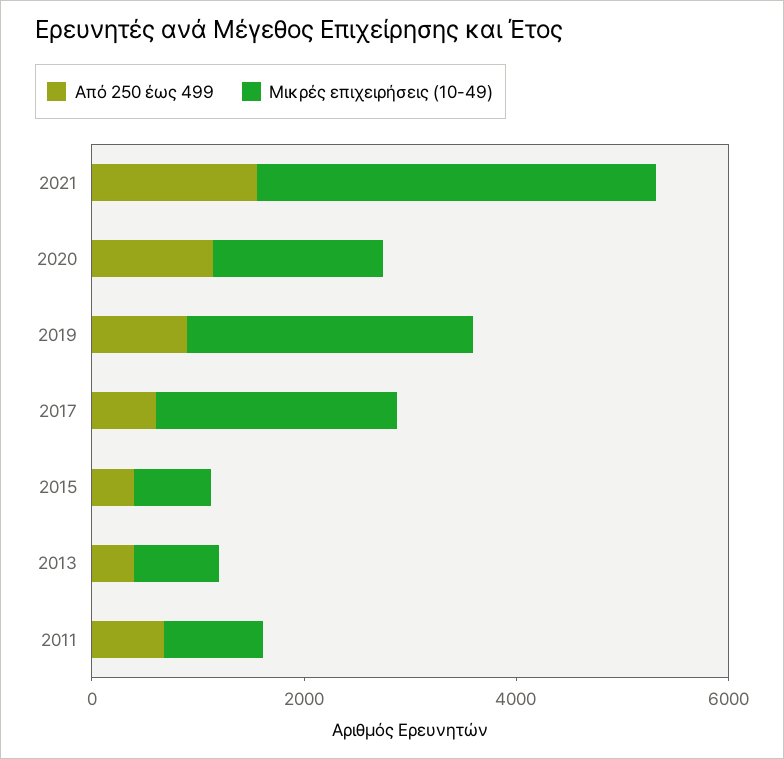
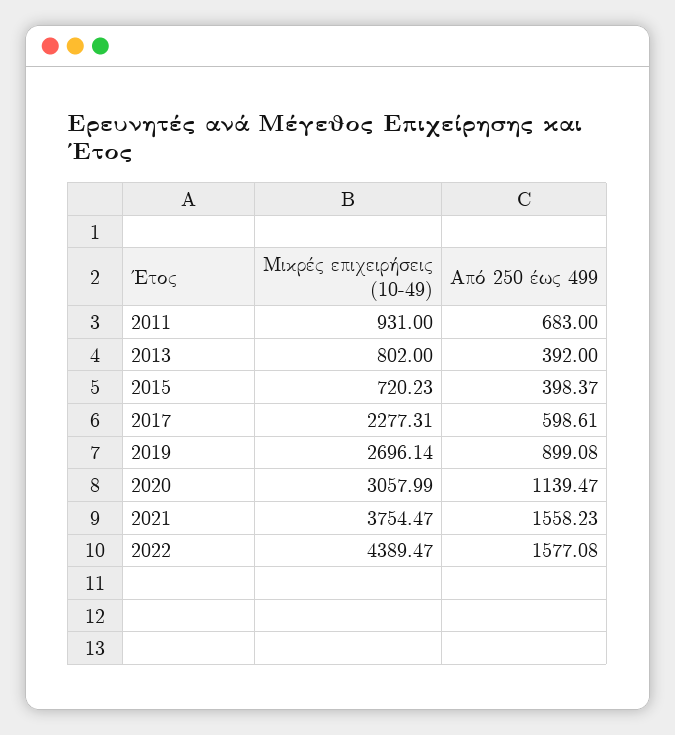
Μικρές επιχειρήσεις (10-49), 2020: 1500 -> 3057.99
Μικρές επιχειρήσεις (10-49), 2022: none -> 4389.47
Από 250 έως 499, 2022: none -> 1577.08

